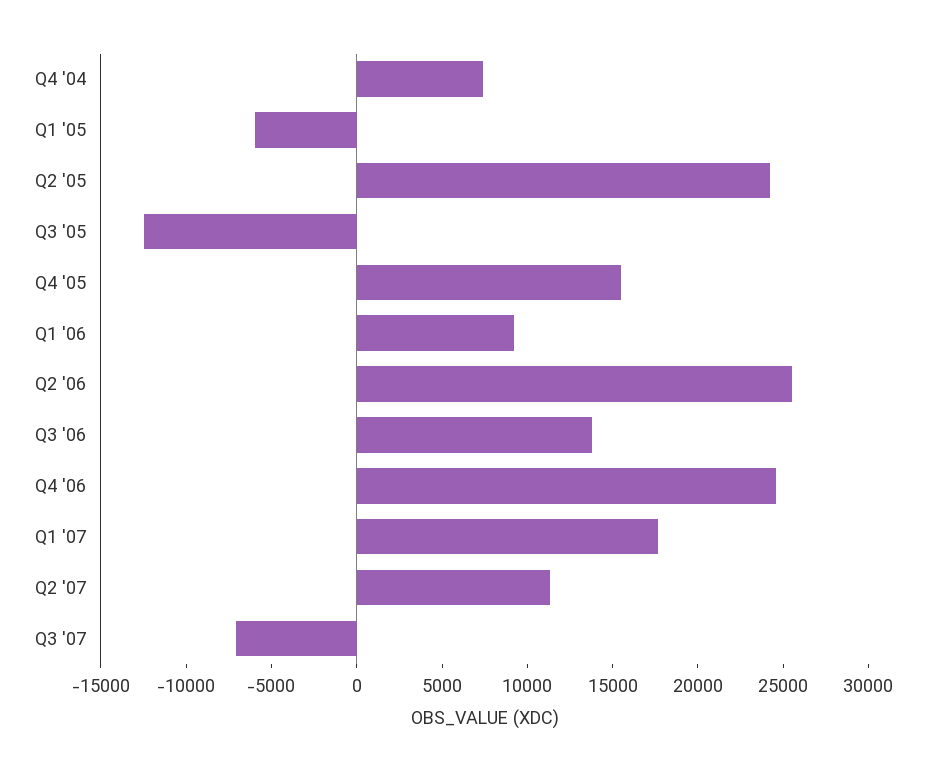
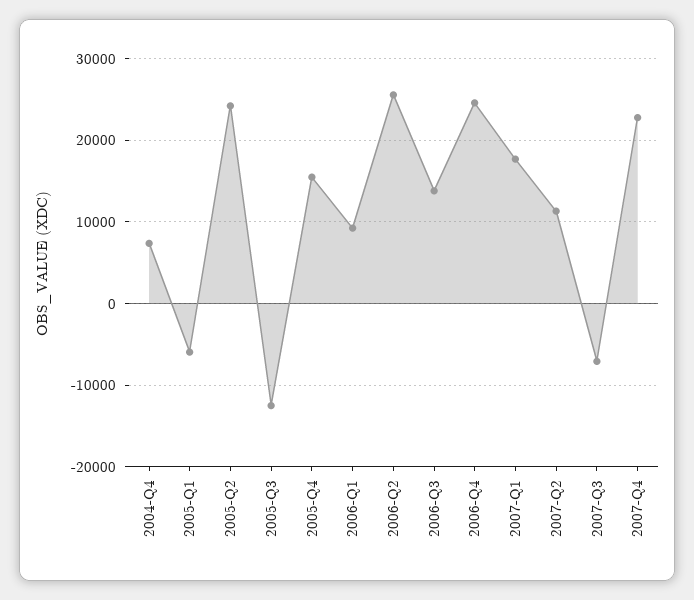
2007-Q4: none -> 23000

